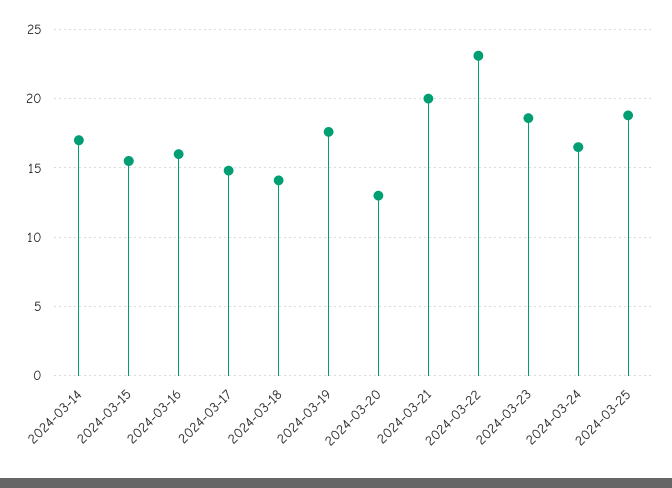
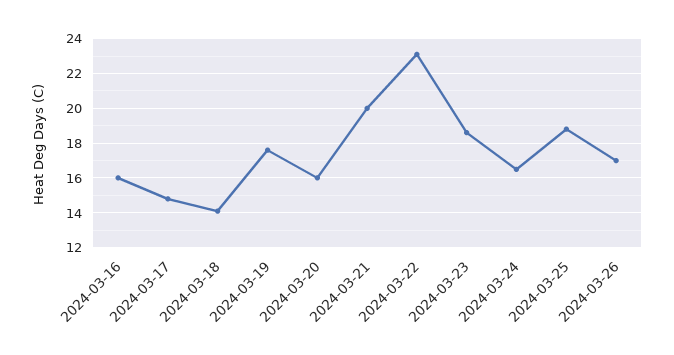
2024-03-14: 17 -> none
2024-03-15: 15.5 -> none
2024-03-20: 13 -> 16
2024-03-26: none -> 17

